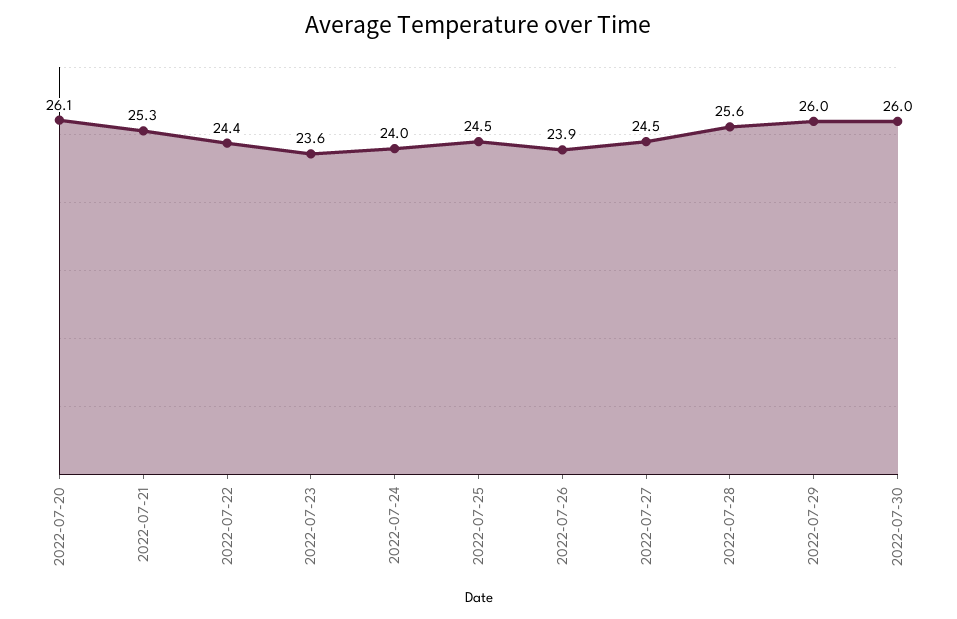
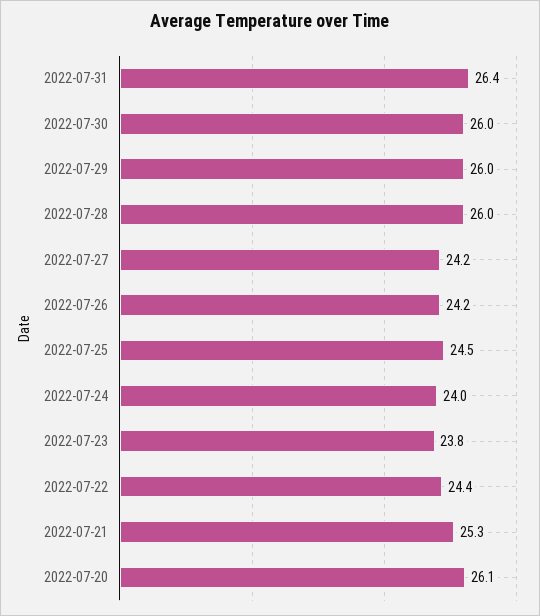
2022-07-23: 23.6 -> 23.8
2022-07-26: 23.9 -> 24.2
2022-07-27: 24.5 -> 24.2
2022-07-28: 25.6 -> 26
2022-07-31: none -> 26.4

